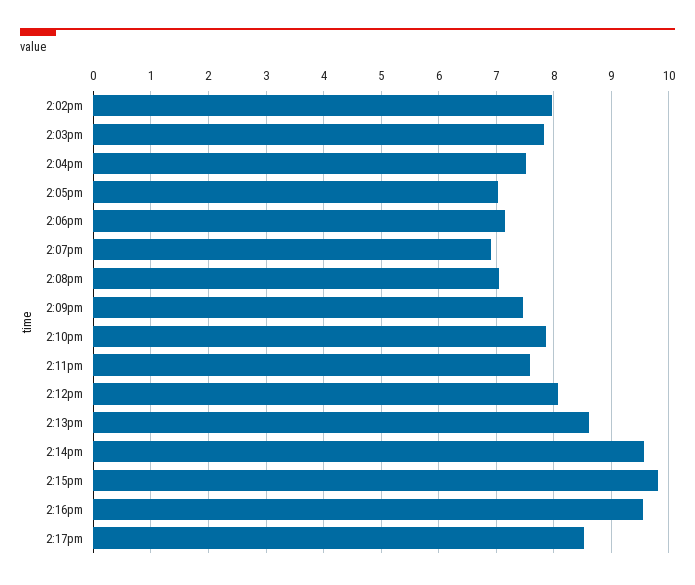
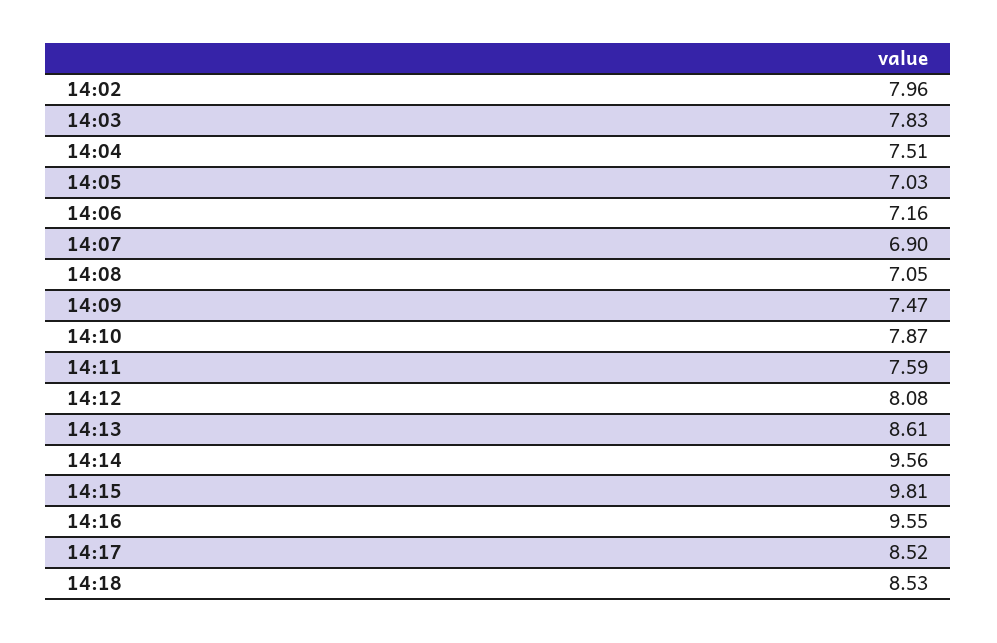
14:18: none -> 8.53

